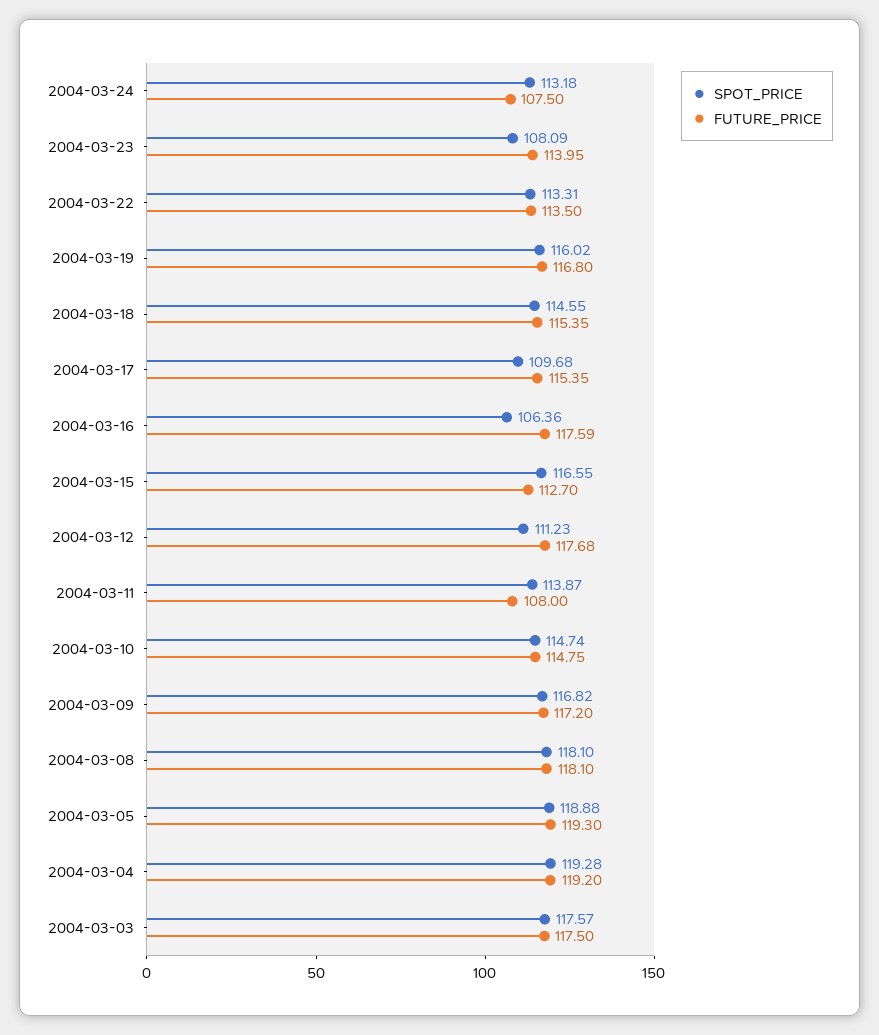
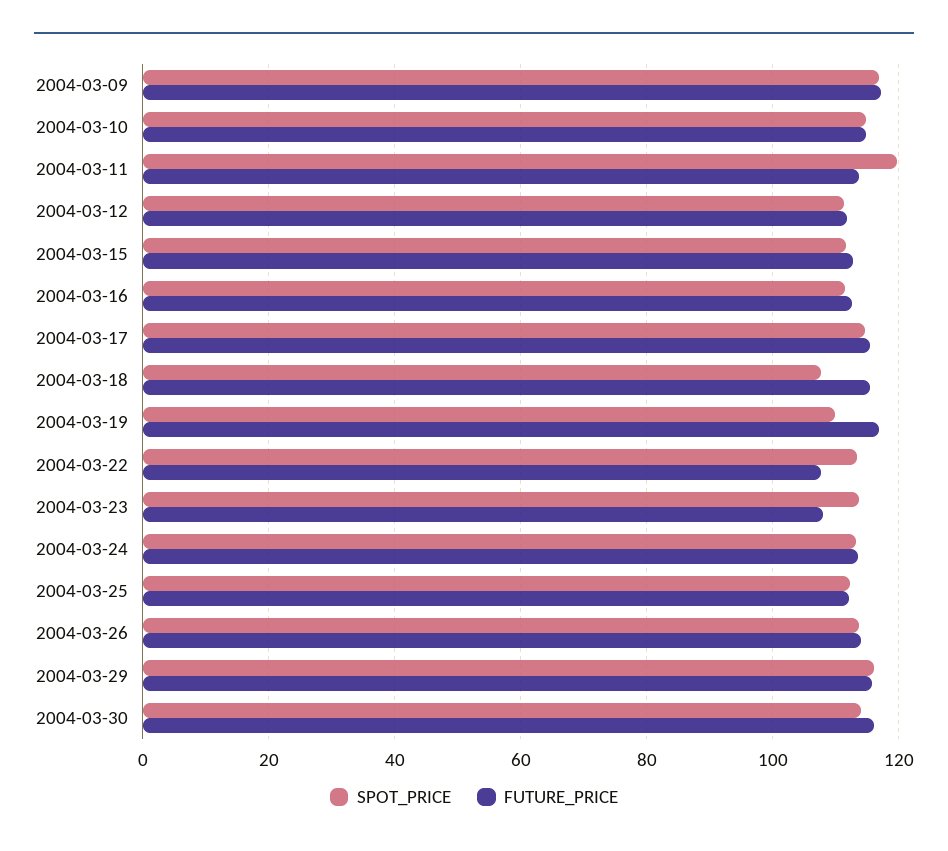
FUTURE_PRICE, 2004-03-24: 107.5 -> 114
SPOT_PRICE, 2004-03-23: 108.09 -> 114
FUTURE_PRICE, 2004-03-23: 113.95 -> 108
FUTURE_PRICE, 2004-03-22: 113.5 -> 108
SPOT_PRICE, 2004-03-19: 116.02 -> 110
SPOT_PRICE, 2004-03-18: 114.55 -> 108
SPOT_PRICE, 2004-03-17: 109.68 -> 114
SPOT_PRICE, 2004-03-16: 106.36 -> 112
FUTURE_PRICE, 2004-03-16: 117.59 -> 112
SPOT_PRICE, 2004-03-15: 116.55 -> 112
FUTURE_PRICE, 2004-03-12: 117.68 -> 112
SPOT_PRICE, 2004-03-11: 113.87 -> 120
FUTURE_PRICE, 2004-03-11: 108 -> 114
SPOT_PRICE, 2004-03-08: 118.1 -> none
FUTURE_PRICE, 2004-03-08: 118.1 -> none
SPOT_PRICE, 2004-03-05: 118.88 -> none
FUTURE_PRICE, 2004-03-05: 119.3 -> none
SPOT_PRICE, 2004-03-04: 119.28 -> none
FUTURE_PRICE, 2004-03-04: 119.2 -> none
SPOT_PRICE, 2004-03-03: 117.57 -> none
FUTURE_PRICE, 2004-03-03: 117.5 -> none
SPOT_PRICE, 2004-03-25: none -> 112
FUTURE_PRICE, 2004-03-25: none -> 112
SPOT_PRICE, 2004-03-26: none -> 114
FUTURE_PRICE, 2004-03-26: none -> 114
SPOT_PRICE, 2004-03-29: none -> 116
FUTURE_PRICE, 2004-03-29: none -> 116
SPOT_PRICE, 2004-03-30: none -> 114
FUTURE_PRICE, 2004-03-30: none -> 116

